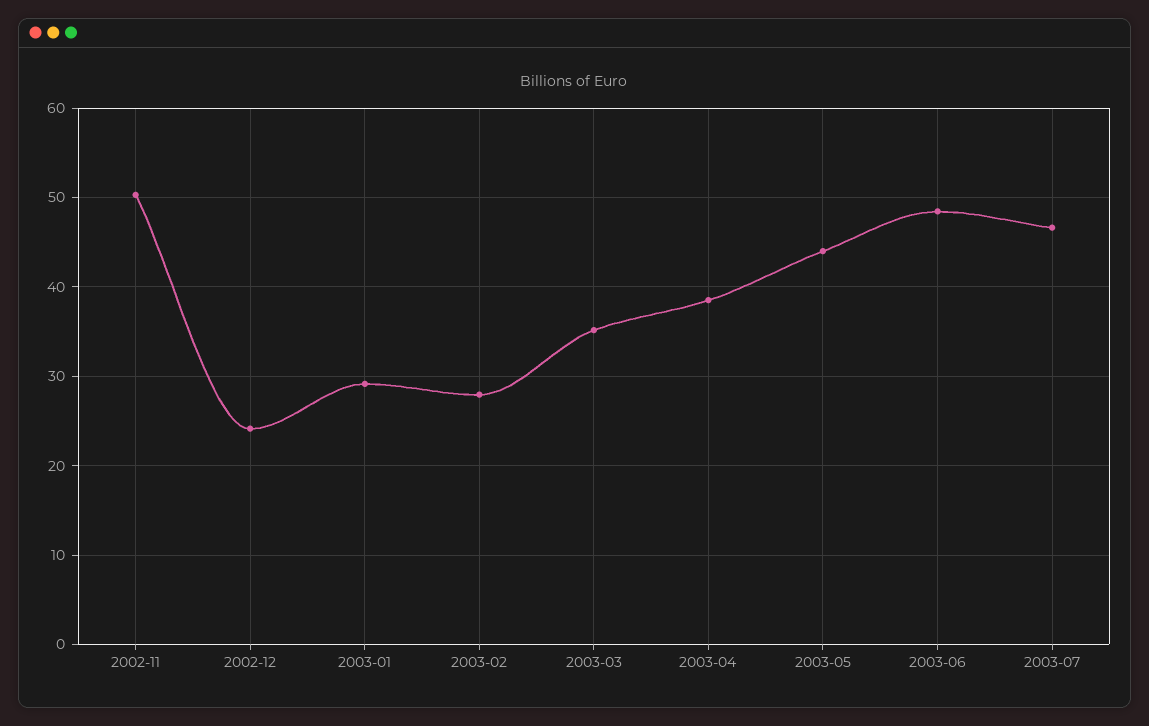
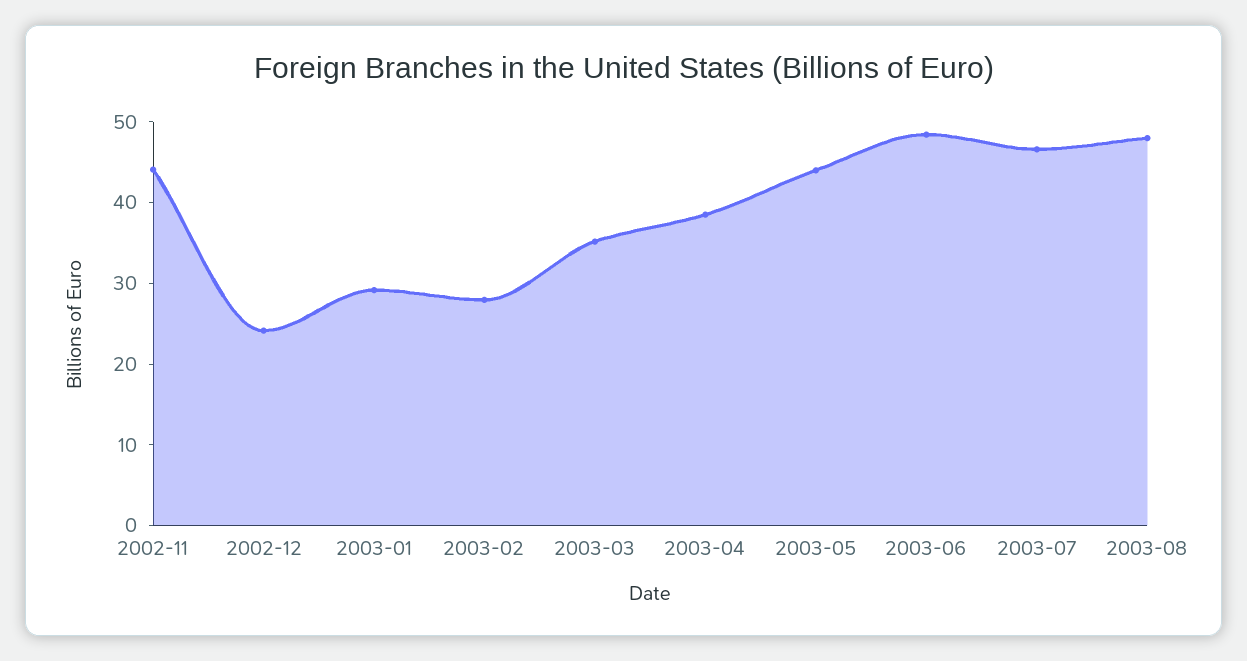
2002-11: 50 -> 44
2003-08: none -> 48

